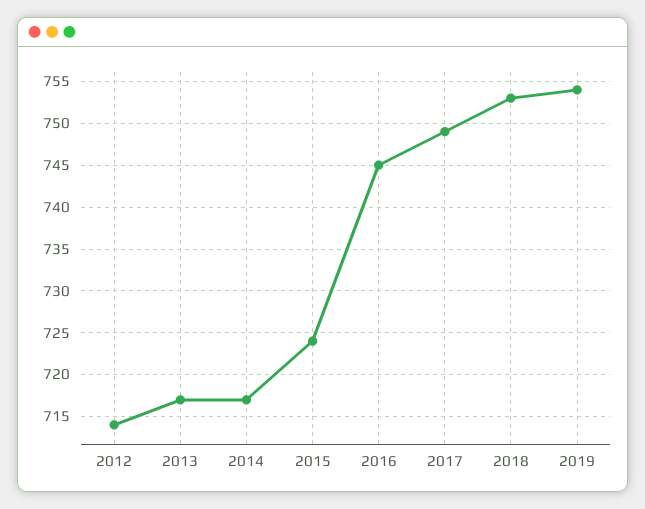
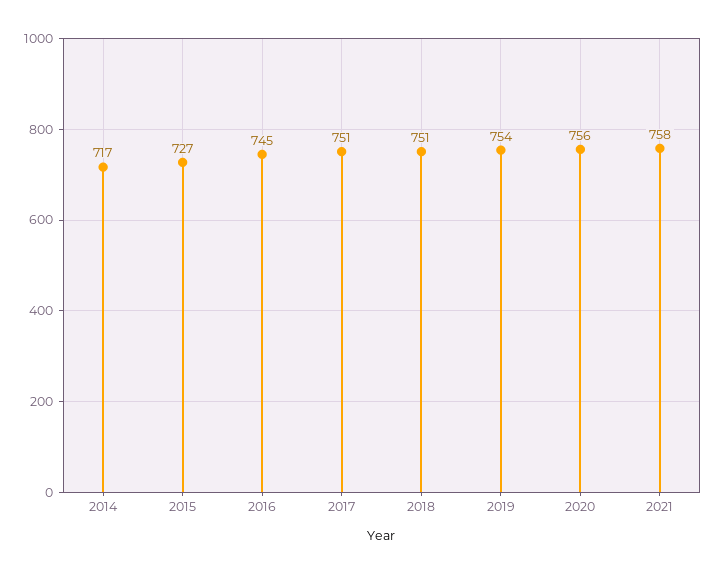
2012: 714 -> none
2013: 717 -> none
2015: 724 -> 727
2017: 749 -> 751
2018: 753 -> 751
2020: none -> 756
2021: none -> 758

